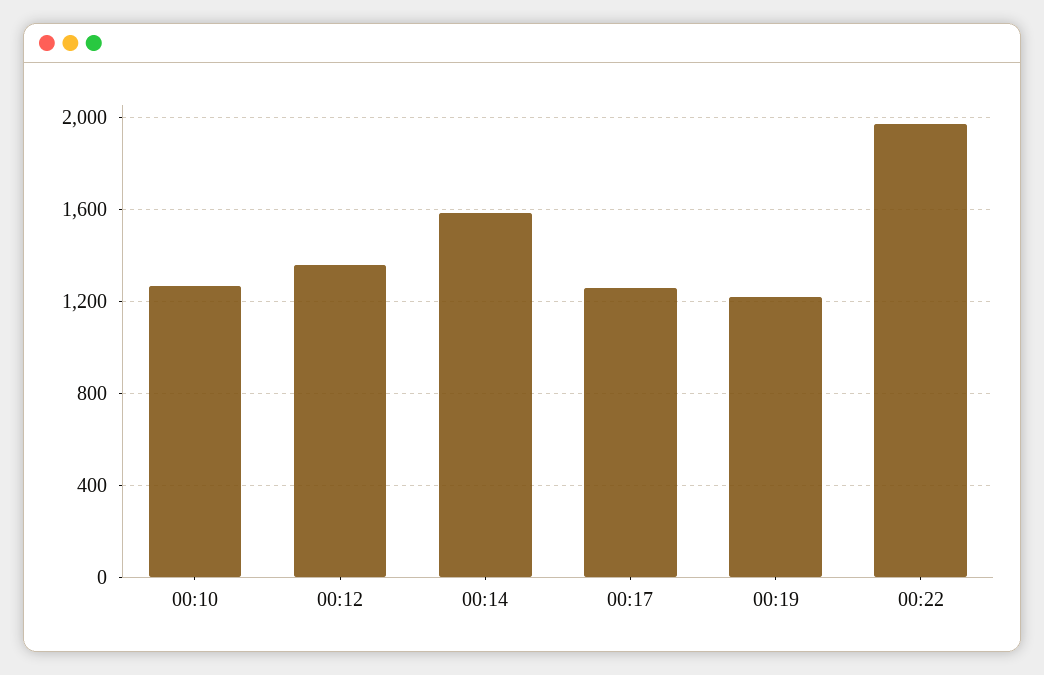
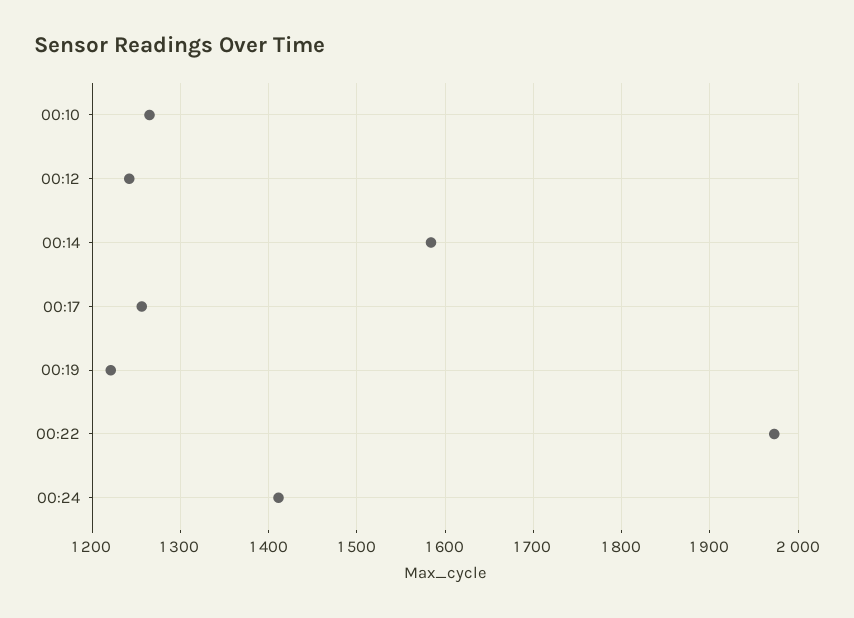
00:12: 1350 -> 1240
00:24: none -> 1410

